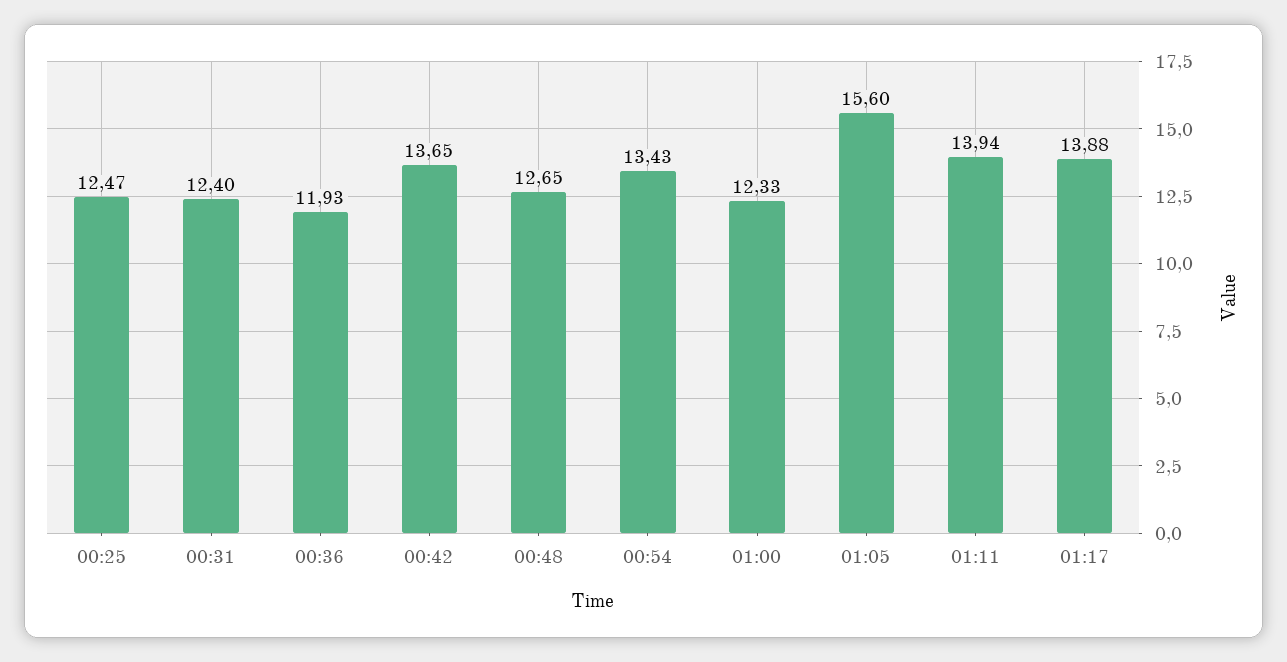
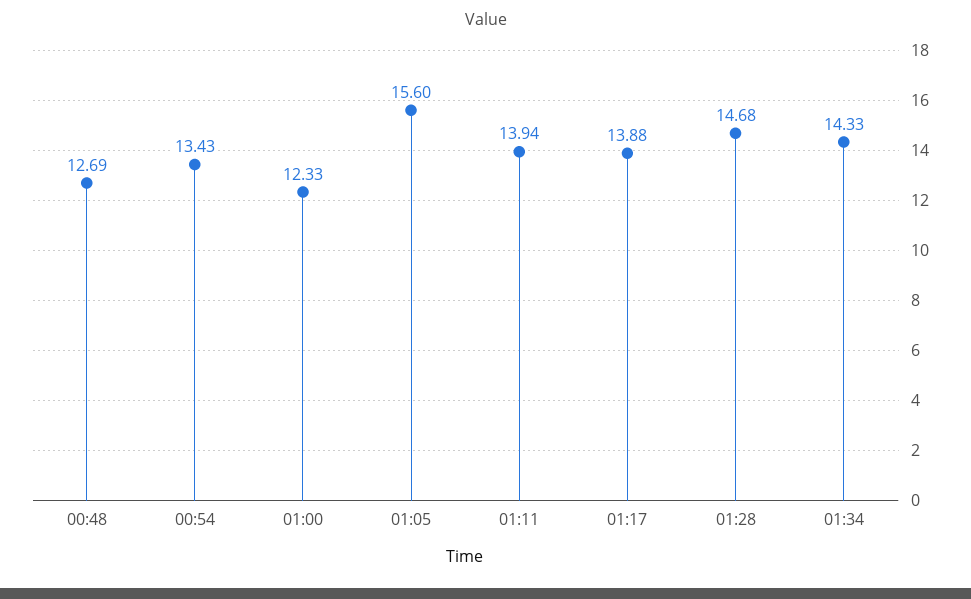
00:25: 12.47 -> none
00:31: 12.4 -> none
00:36: 11.93 -> none
00:42: 13.65 -> none
00:48: 12.65 -> 12.69
01:28: none -> 14.68
01:34: none -> 14.33

